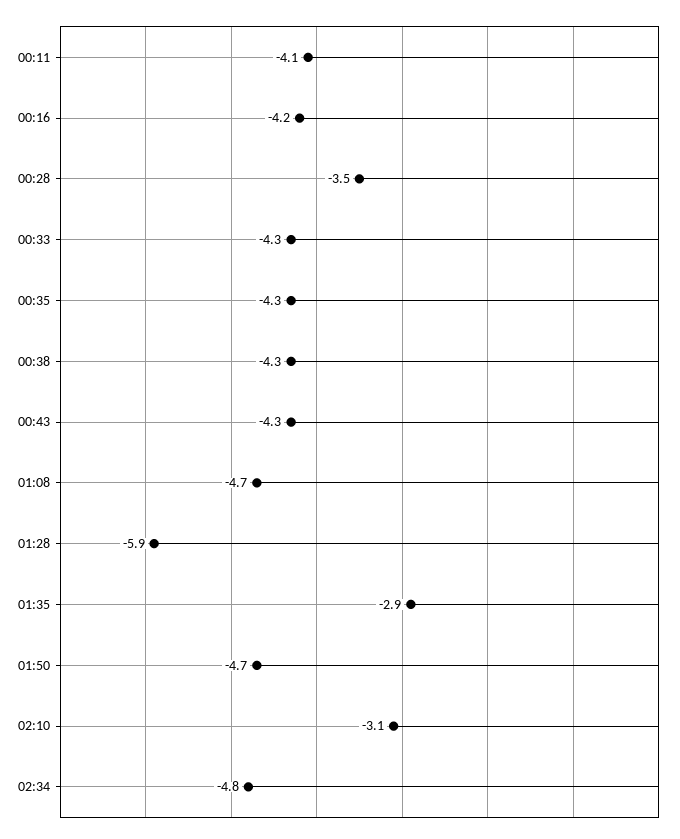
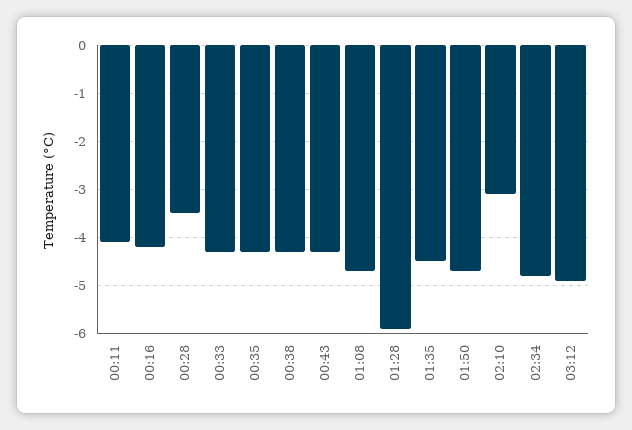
01:35: -2.9 -> -4.5
03:12: none -> -5

